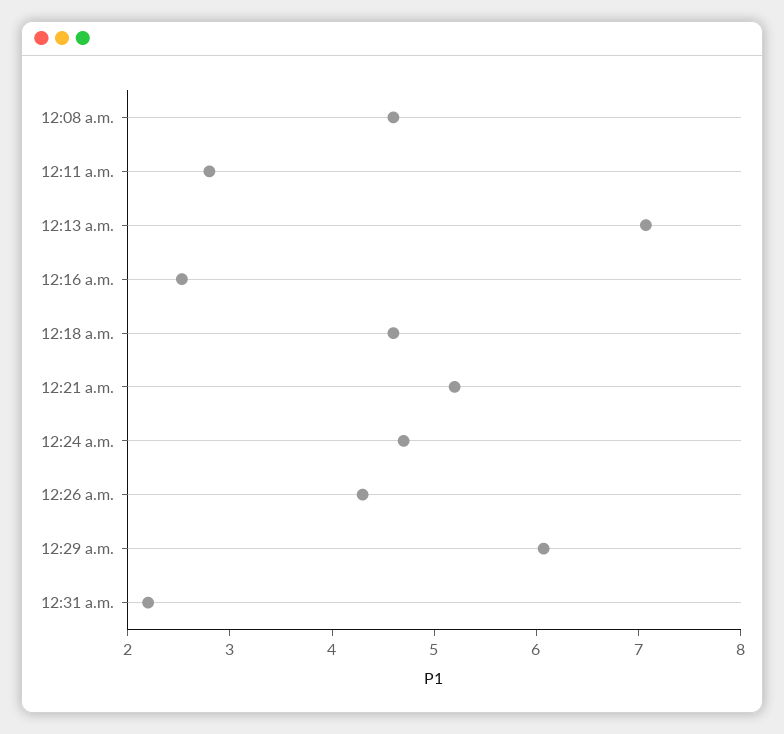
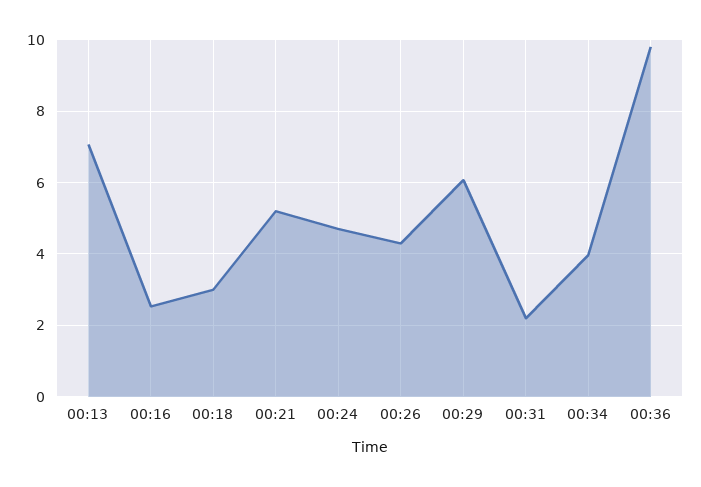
12:08 a.m.: 4.6 -> none
12:11 a.m.: 2.8 -> none
12:18 a.m.: 4.6 -> 3
00:34: none -> 4
00:36: none -> 9.8

